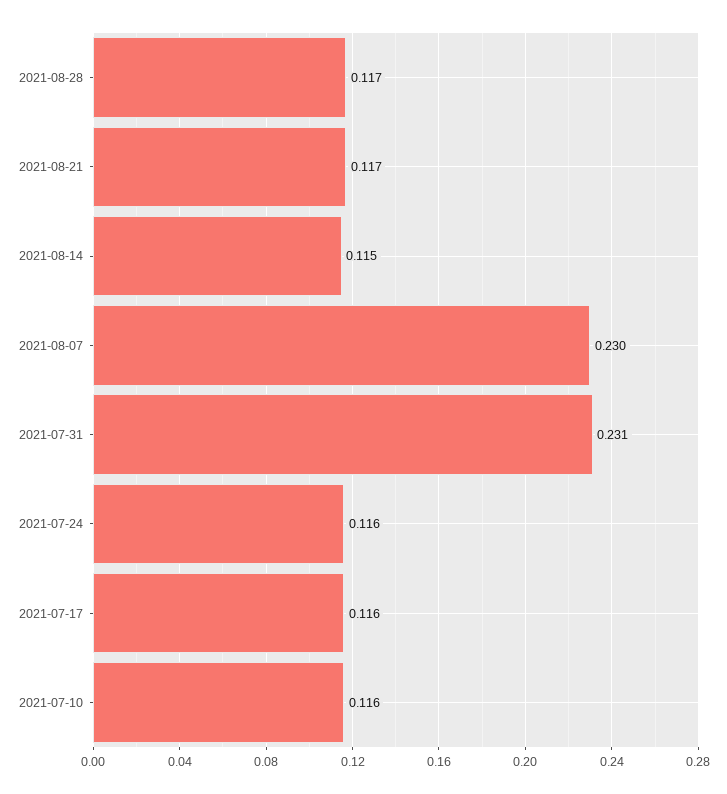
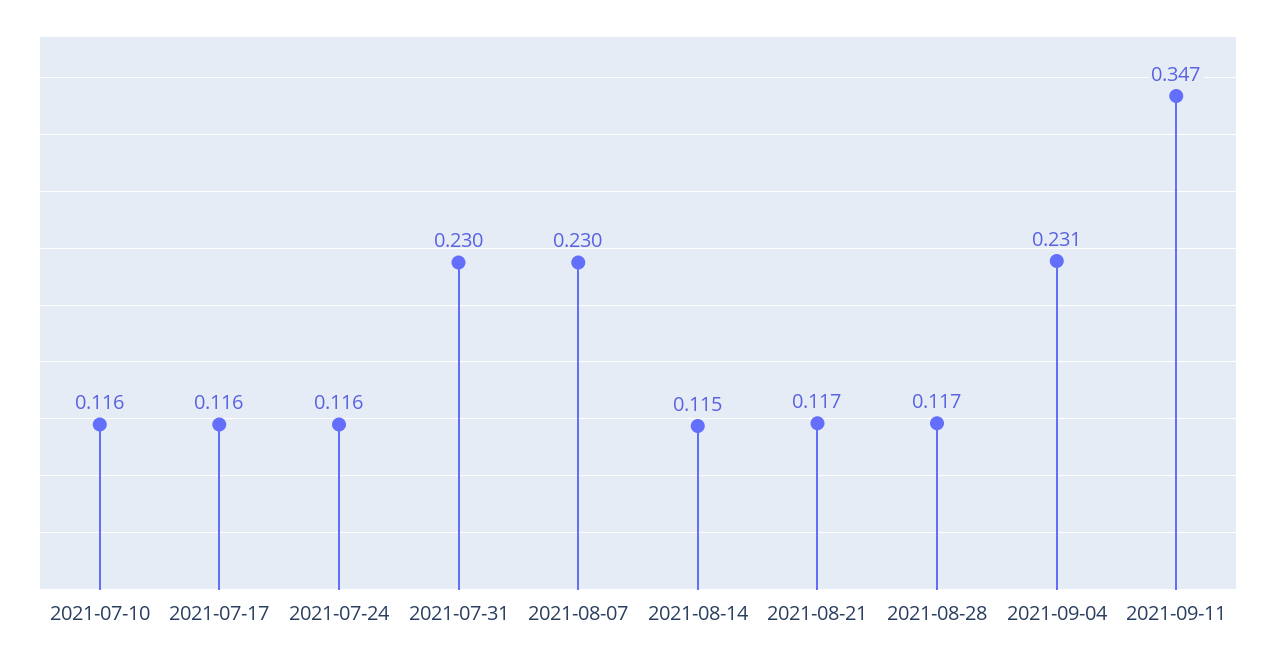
2021-07-31: 0.231 -> 0.23
2021-09-04: none -> 0.231
2021-09-11: none -> 0.347

